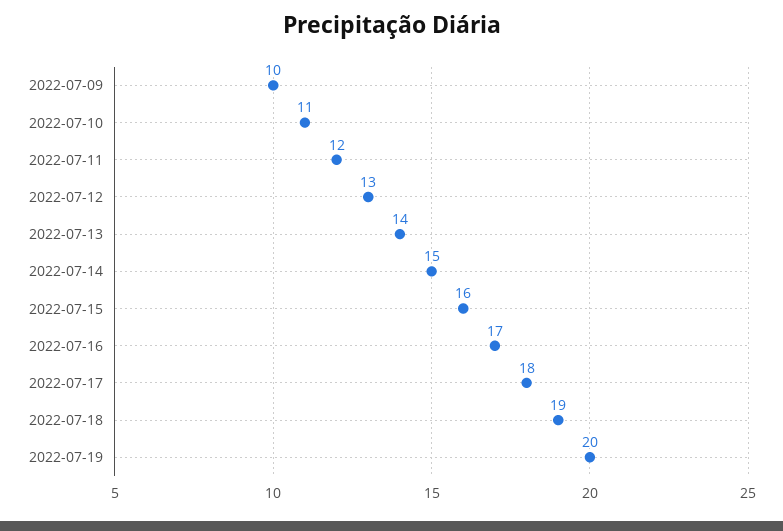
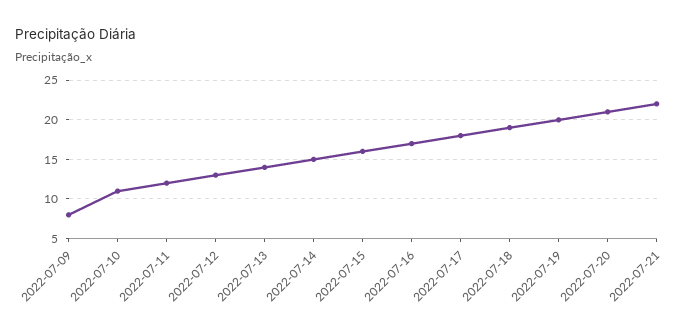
2022-07-09: 10 -> 8
2022-07-20: none -> 21
2022-07-21: none -> 22

